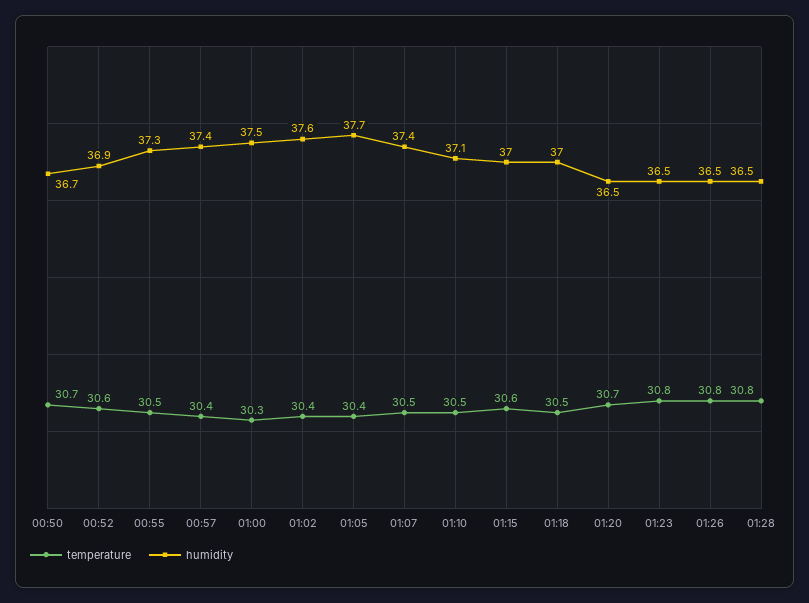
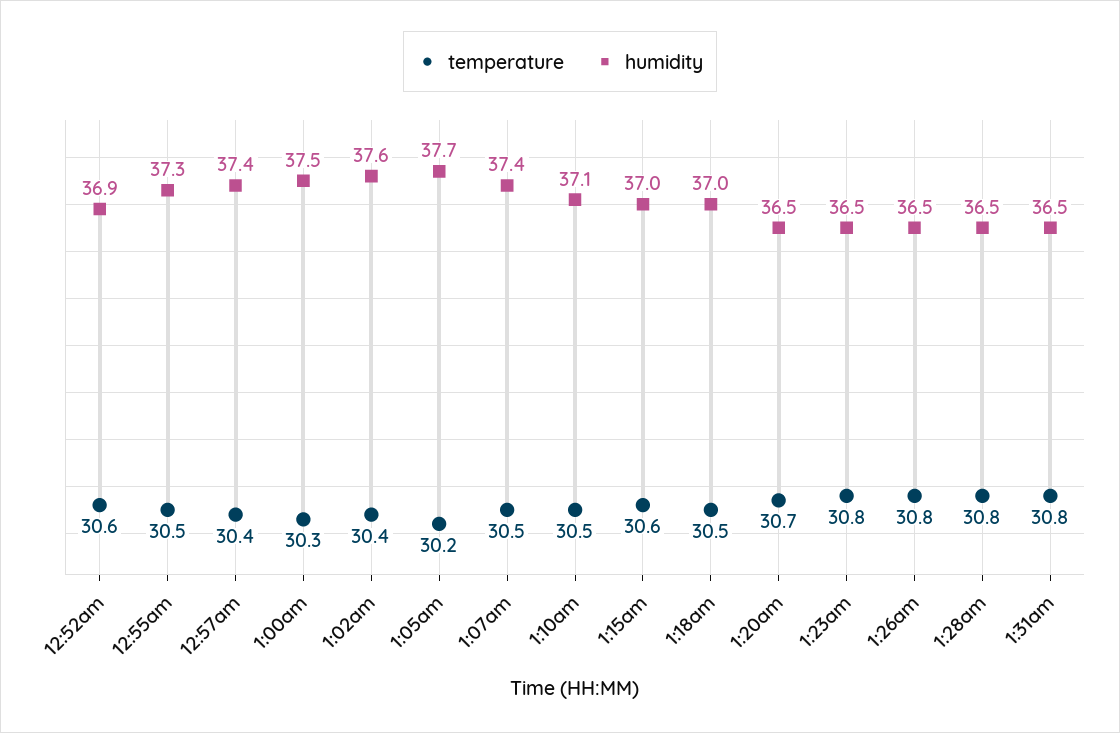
temperature, 00:50: 30.7 -> none
humidity, 00:50: 36.7 -> none
temperature, 01:05: 30.4 -> 30.2
temperature, 1:31am: none -> 30.8
humidity, 1:31am: none -> 36.5

